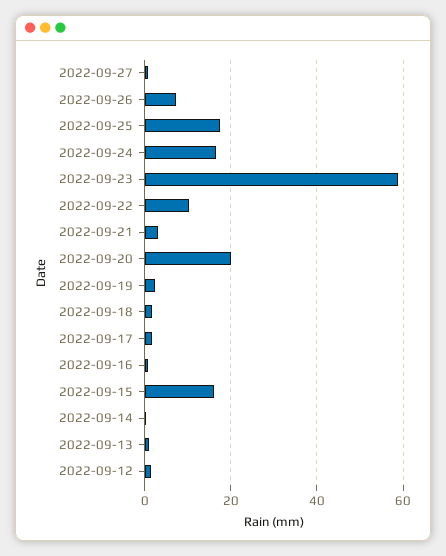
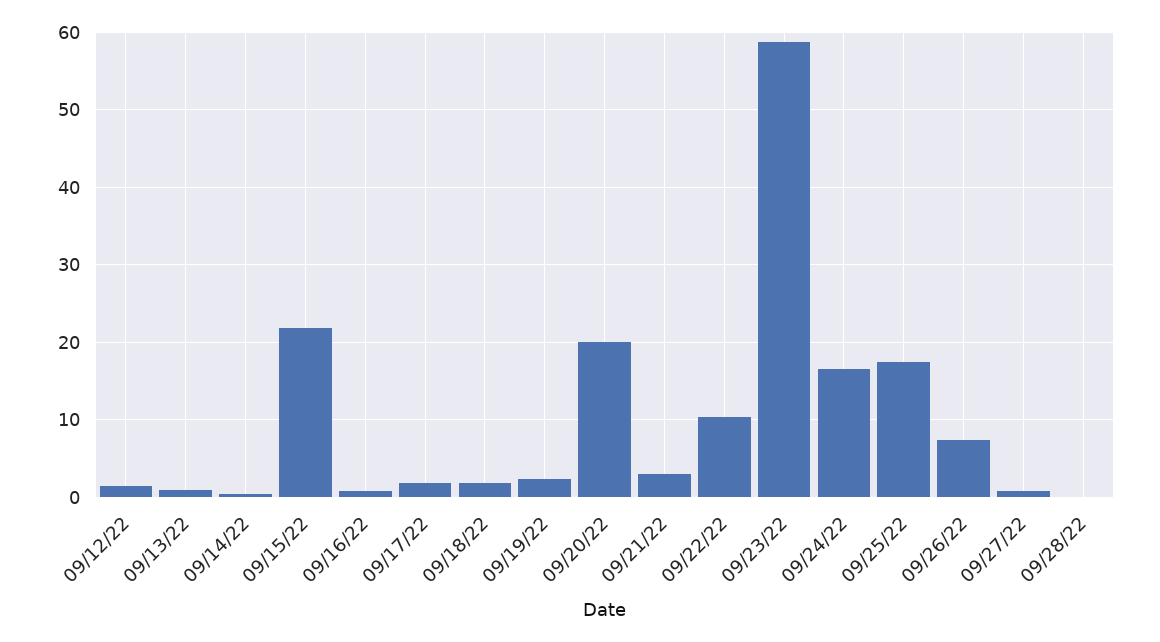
2022-09-15: 16 -> 22
09/28/22: none -> 0

